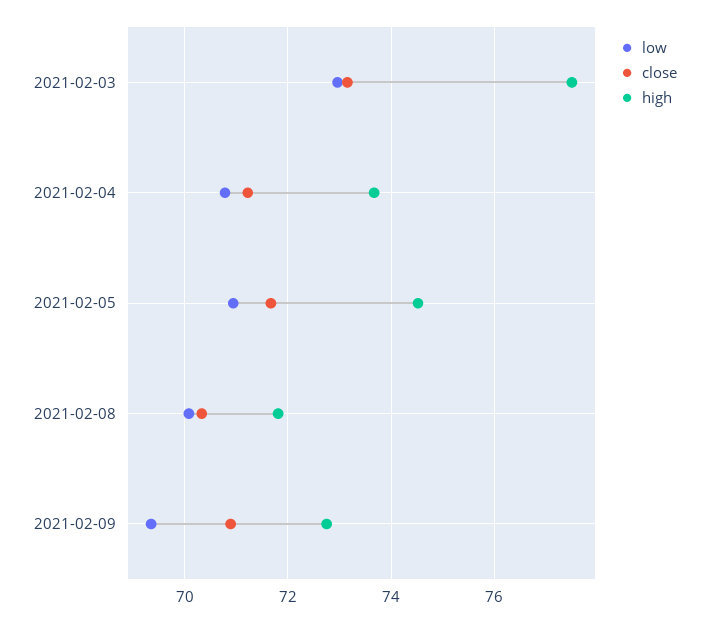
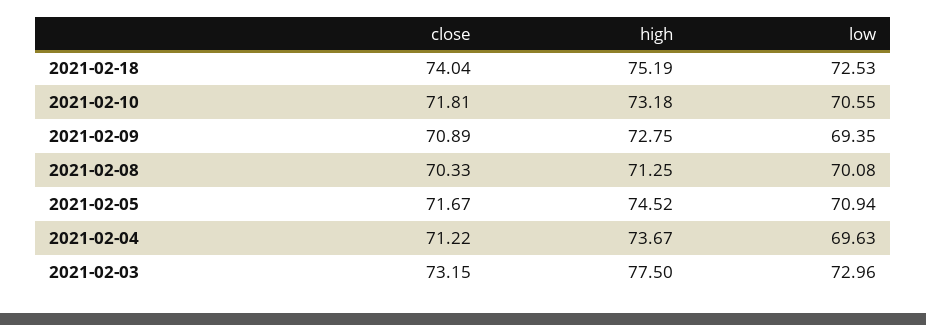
low, 2021-02-04: 70.8 -> 69.63
high, 2021-02-08: 71.8 -> 71.25
close, 2021-02-18: none -> 74.04
high, 2021-02-18: none -> 75.19
low, 2021-02-18: none -> 72.53
close, 2021-02-10: none -> 71.81
high, 2021-02-10: none -> 73.18
low, 2021-02-10: none -> 70.55

